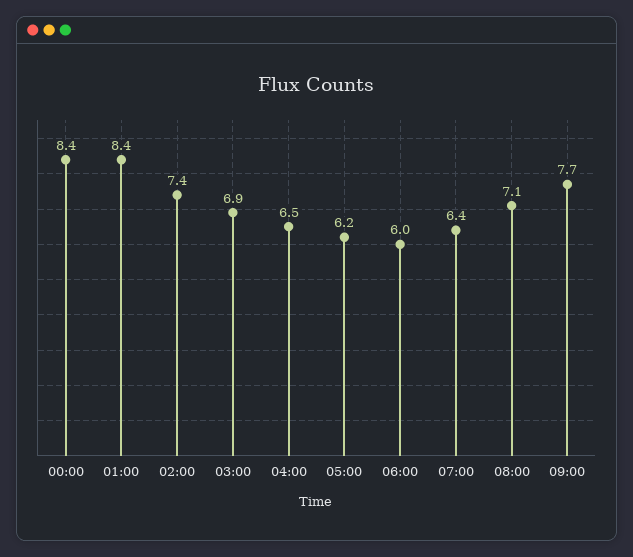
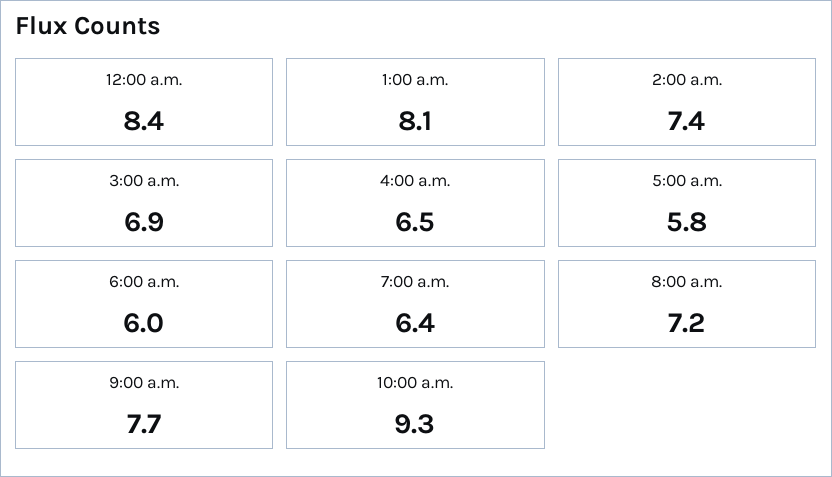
01:00: 8.4 -> 8.1
05:00: 6.2 -> 5.8
08:00: 7.1 -> 7.2
10:00 a.m.: none -> 9.3

